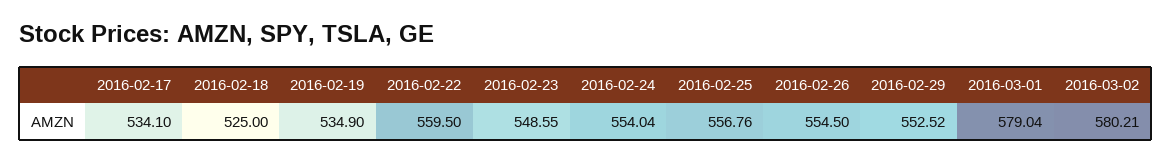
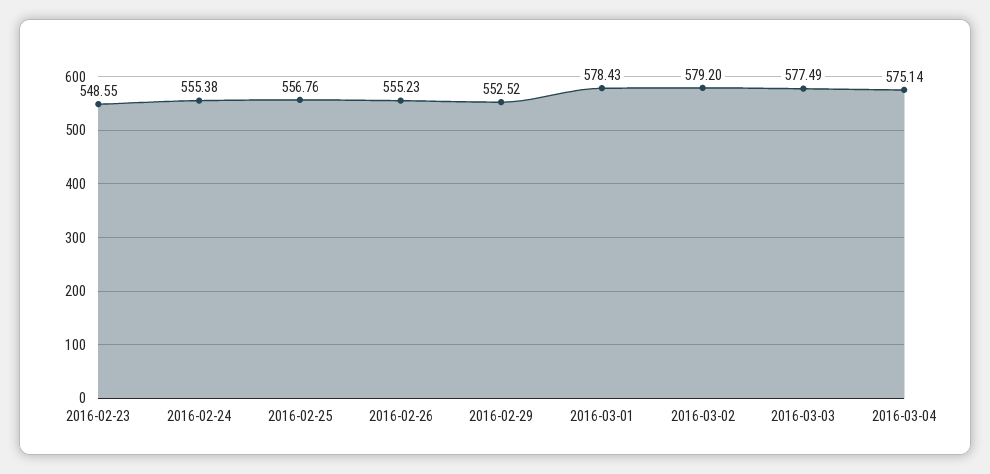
2016-02-17: 534.1 -> none
2016-02-18: 525 -> none
2016-02-19: 534.9 -> none
2016-02-22: 559.5 -> none
2016-02-24: 554.04 -> 555.38
2016-02-26: 554.5 -> 555.23
2016-03-01: 579.04 -> 578.43
2016-03-02: 580.21 -> 579.2
2016-03-03: none -> 577.49
2016-03-04: none -> 575.14

